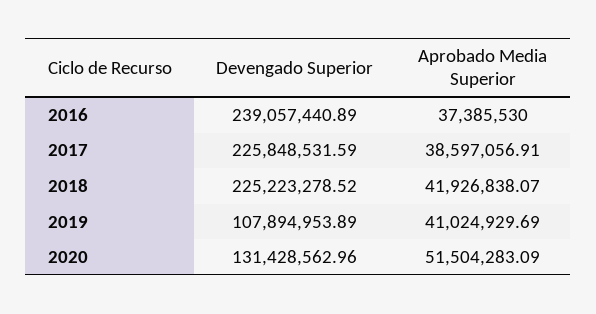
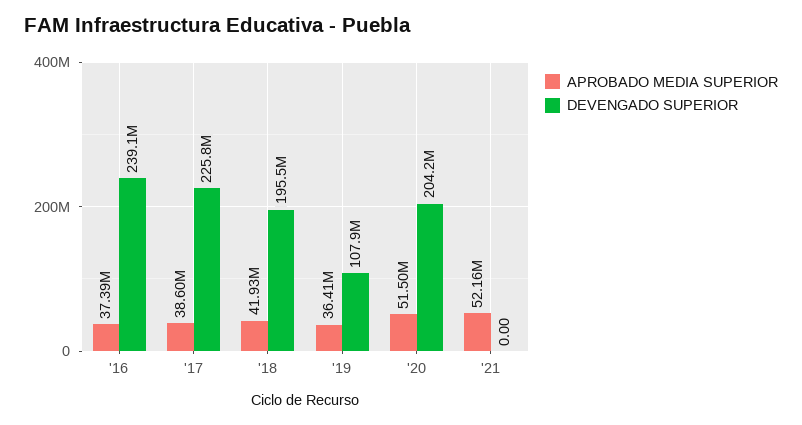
Devengado Superior, 2018: 225223278.52 -> 195500000
Aprobado Media Superior, 2019: 41024929.69 -> 36410000
Devengado Superior, 2020: 131428562.96 -> 204200000
Aprobado Media Superior, '21: none -> 52160000
Devengado Superior, '21: none -> 0

